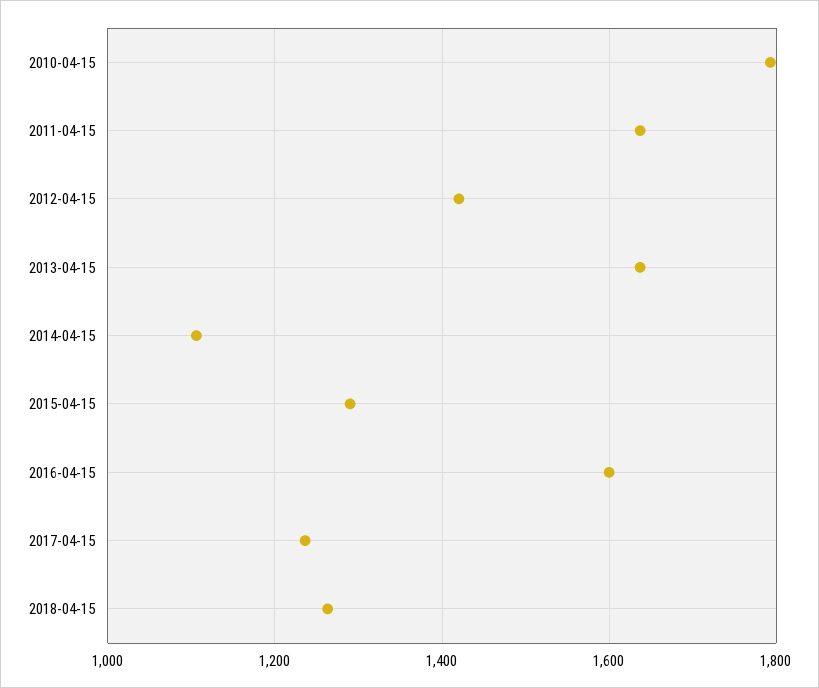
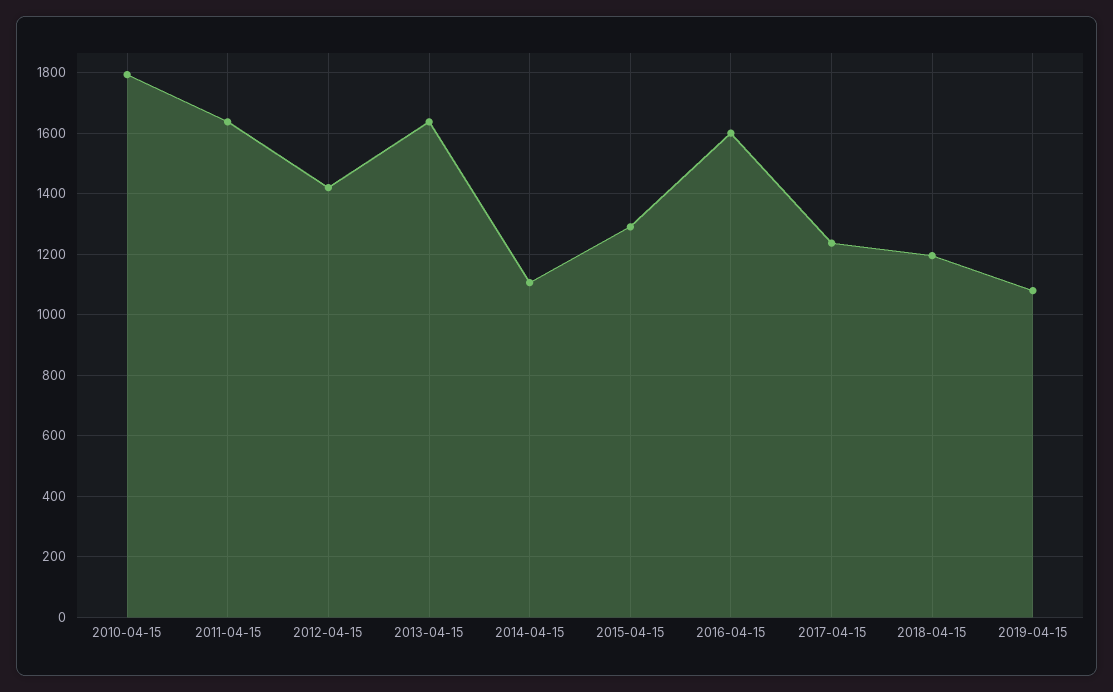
2018-04-15: 1260 -> 1200
2019-04-15: none -> 1080

